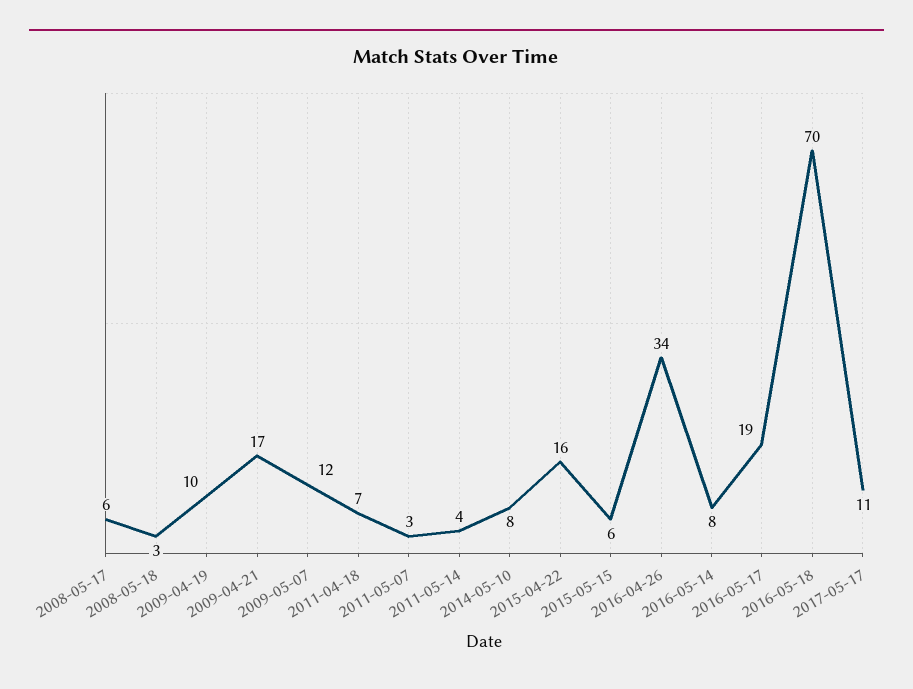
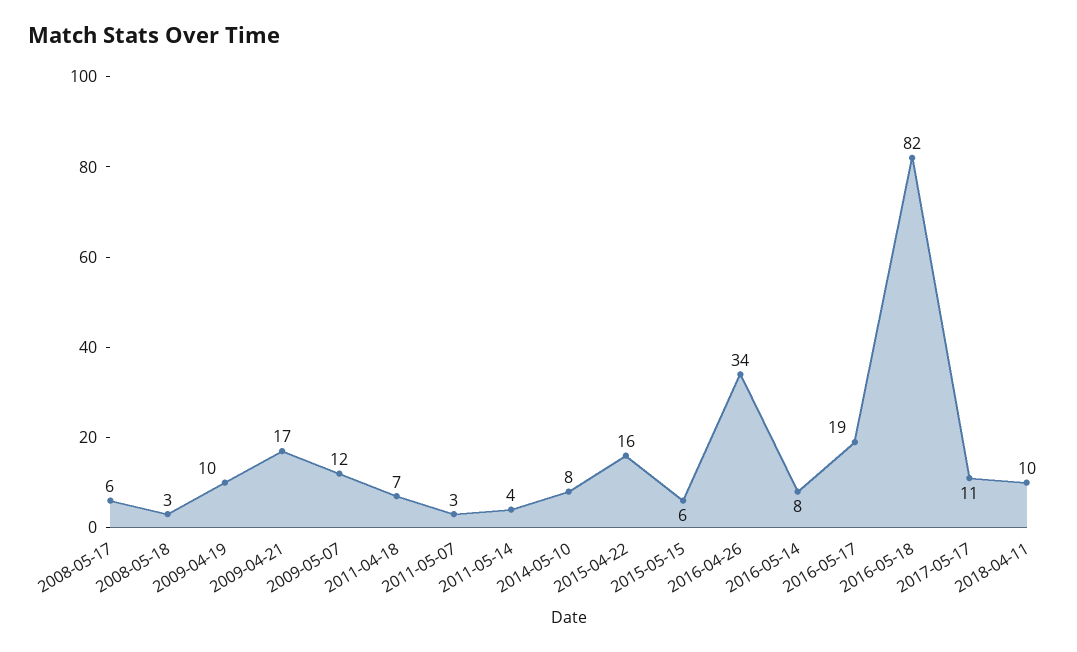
2016-05-18: 70 -> 82
2018-04-11: none -> 10

